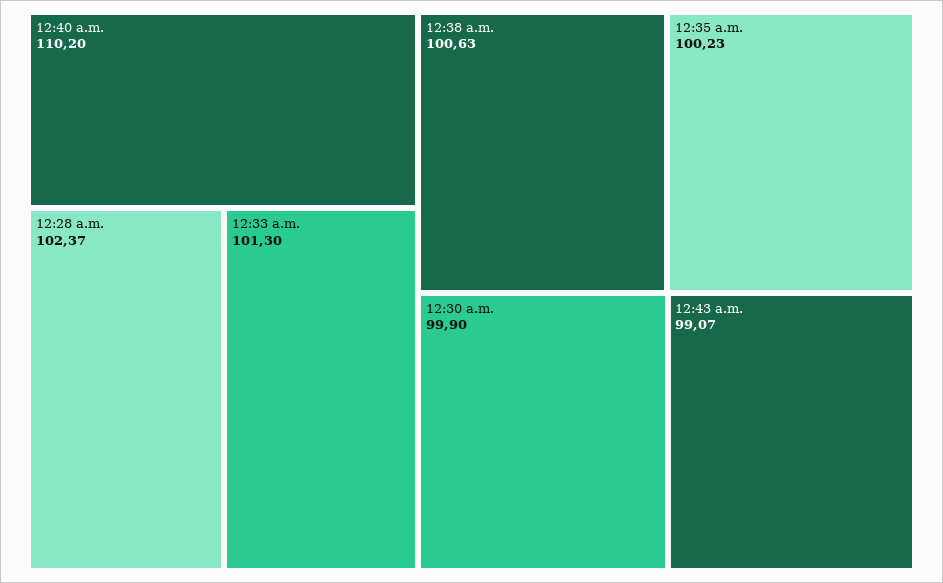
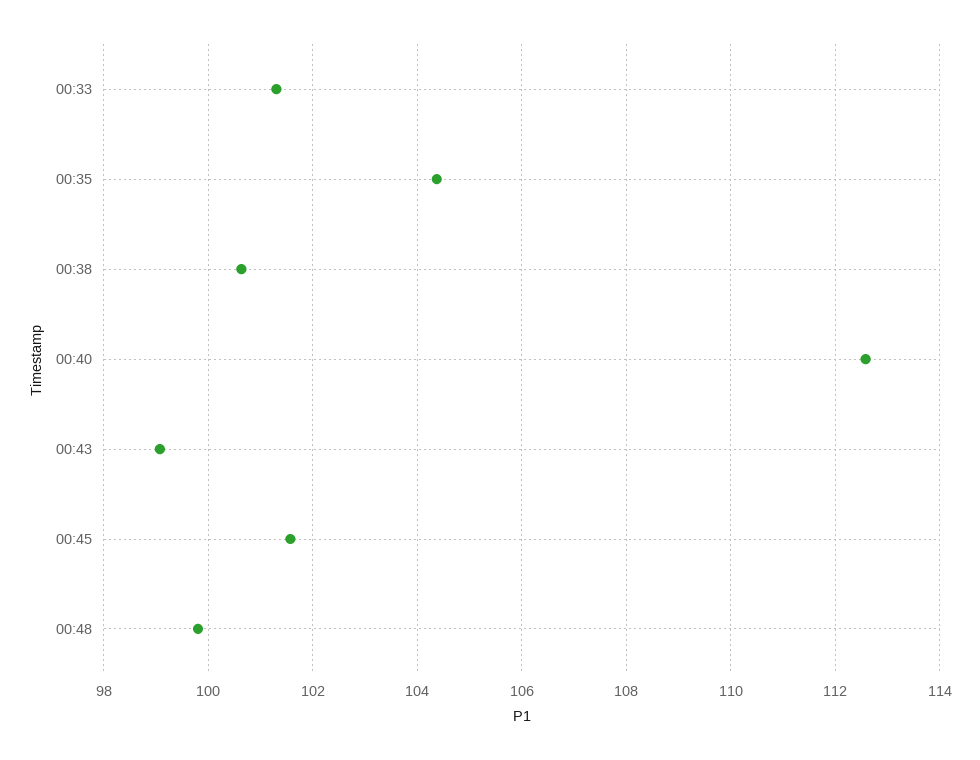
12:40 a.m.: 110.2 -> 112.6
12:28 a.m.: 102.37 -> none
12:35 a.m.: 100.23 -> 104.4
12:30 a.m.: 99.9 -> none
00:45: none -> 101.6
00:48: none -> 99.8

